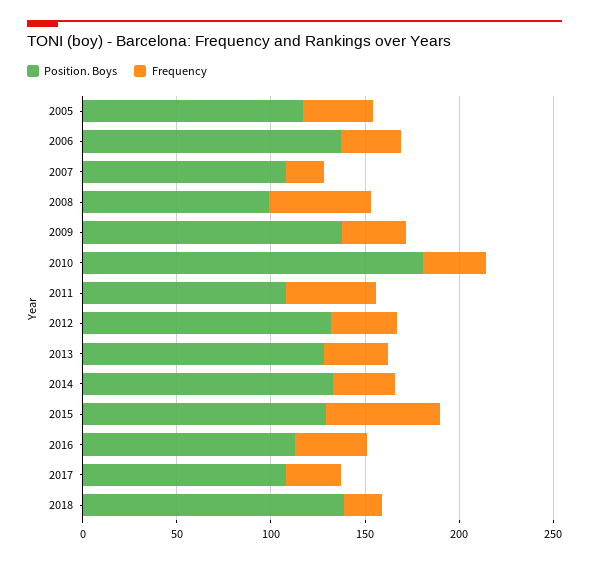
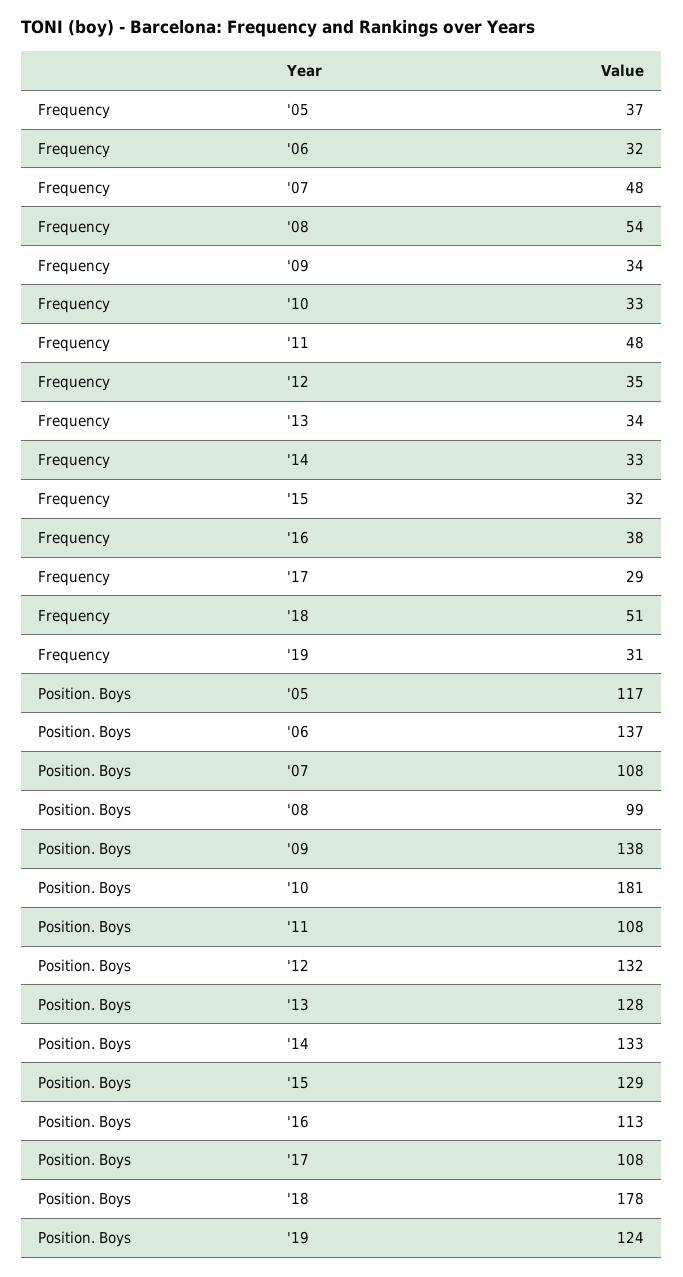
Frequency, 2007: 20 -> 48
Frequency, 2015: 60 -> 32
Position. Boys, 2018: 140 -> 178
Frequency, 2018: 20 -> 51
Frequency, '19: none -> 31
Position. Boys, '19: none -> 124

